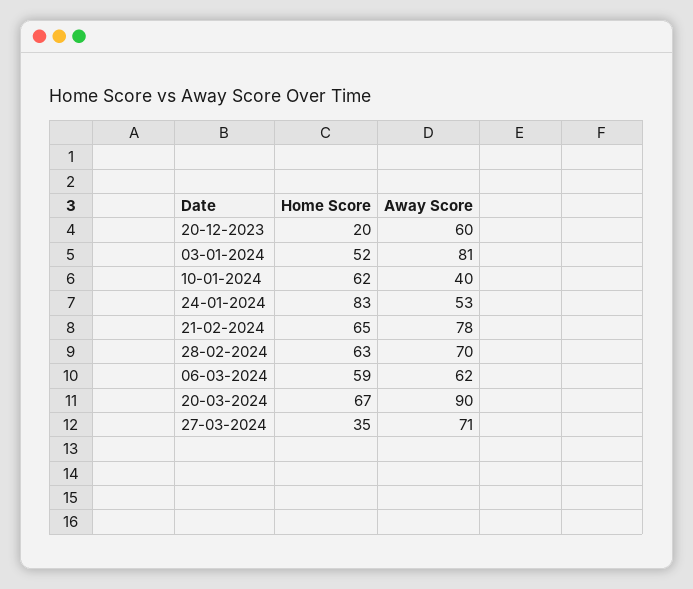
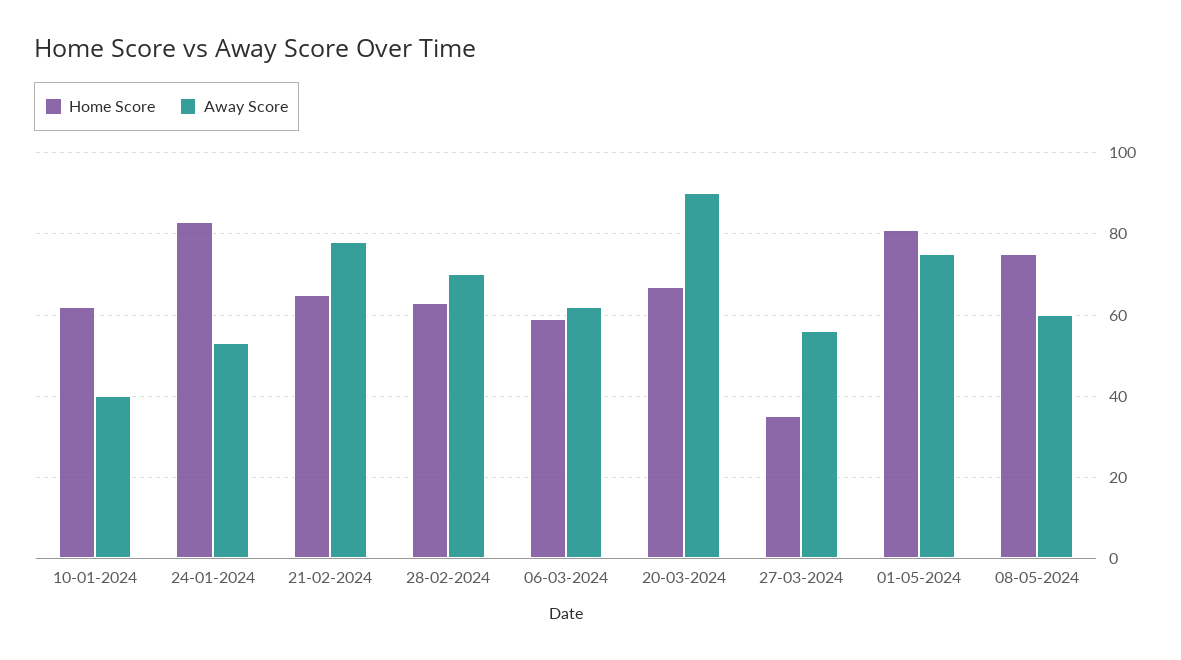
Home Score, 20-12-2023: 20 -> none
Away Score, 20-12-2023: 60 -> none
Home Score, 03-01-2024: 52 -> none
Away Score, 03-01-2024: 81 -> none
Away Score, 27-03-2024: 71 -> 55
Home Score, 01-05-2024: none -> 80
Away Score, 01-05-2024: none -> 75
Home Score, 08-05-2024: none -> 75
Away Score, 08-05-2024: none -> 60

